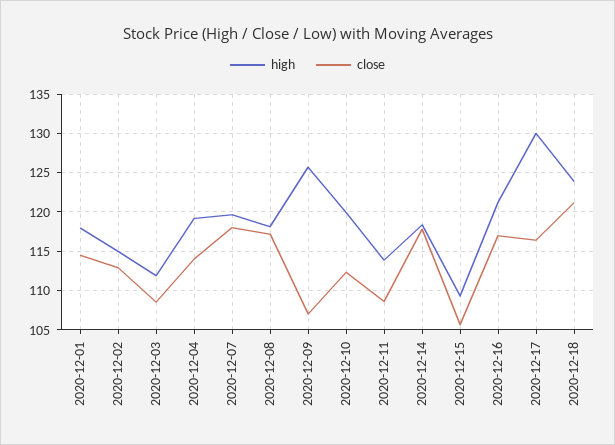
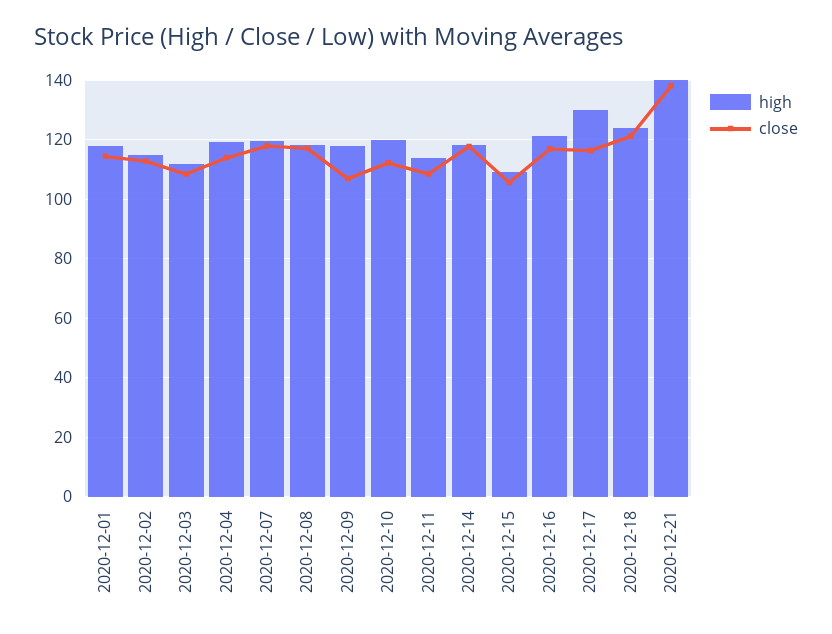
high, 2020-12-09: 126 -> 117.5
high, 2020-12-21: none -> 140
close, 2020-12-21: none -> 137.5

